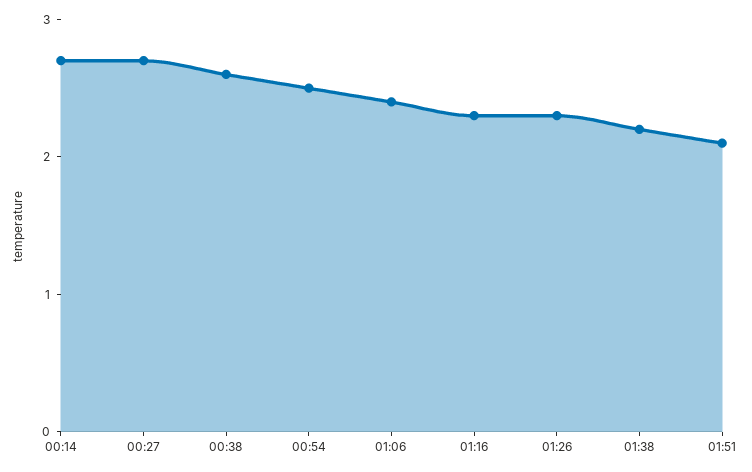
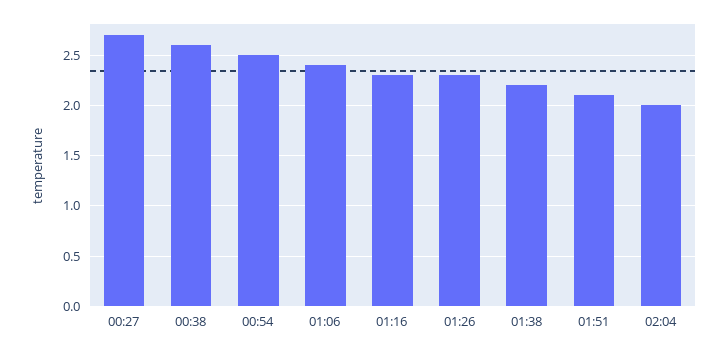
00:14: 2.7 -> none
02:04: none -> 2

